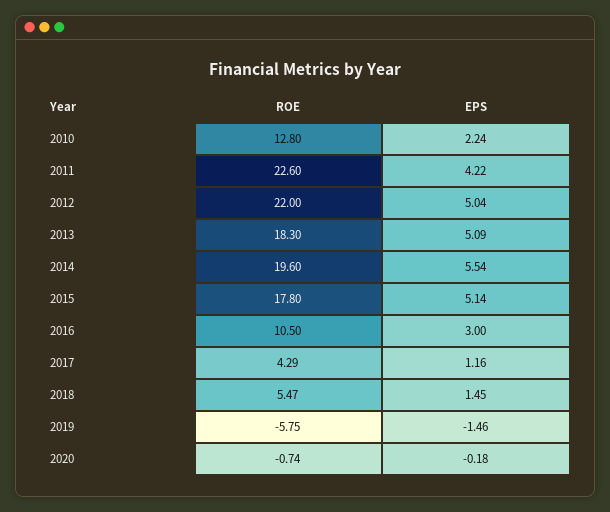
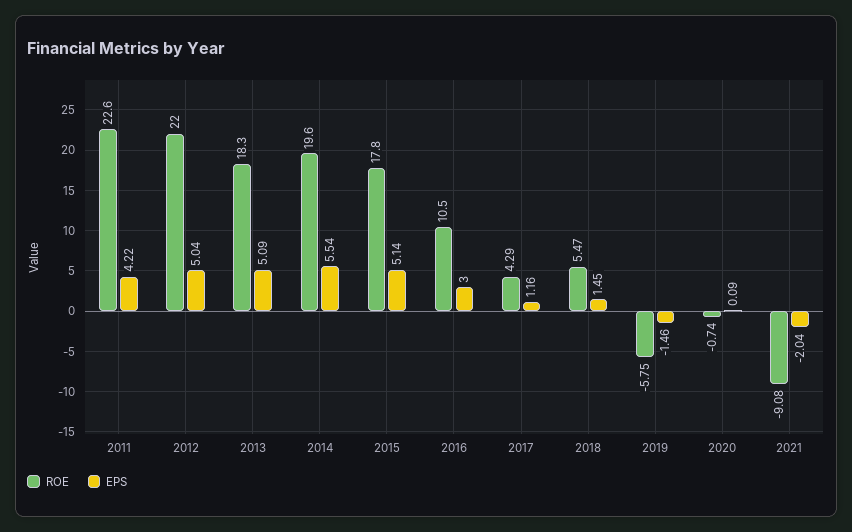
ROE, 2010: 12.8 -> none
EPS, 2010: 2.24 -> none
EPS, 2020: -0.18 -> 0.09
ROE, 2021: none -> -9.08
EPS, 2021: none -> -2.04

